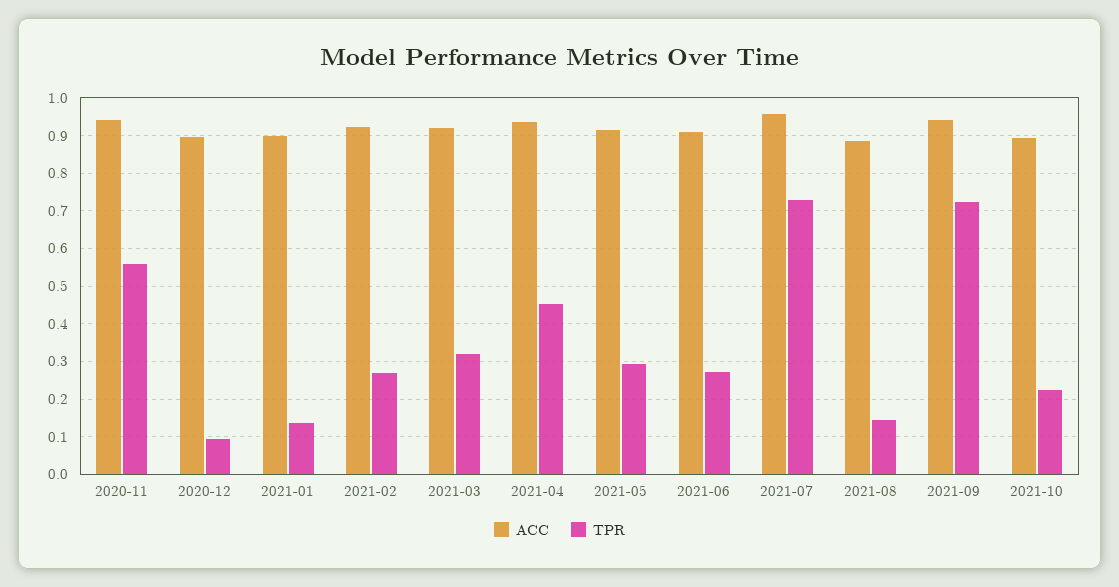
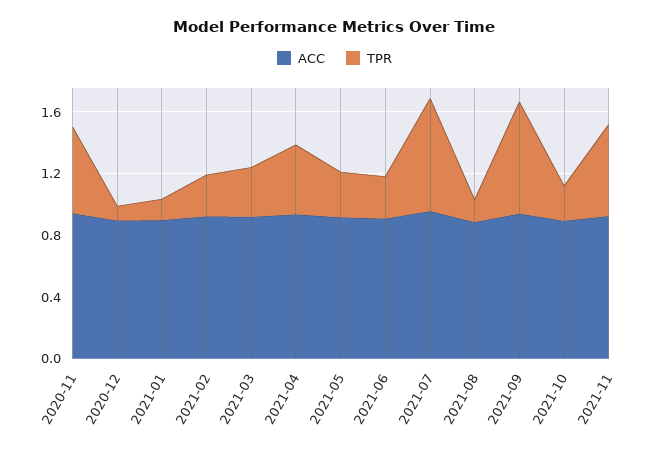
ACC, 2021-11: none -> 0.9
TPR, 2021-11: none -> 0.6

